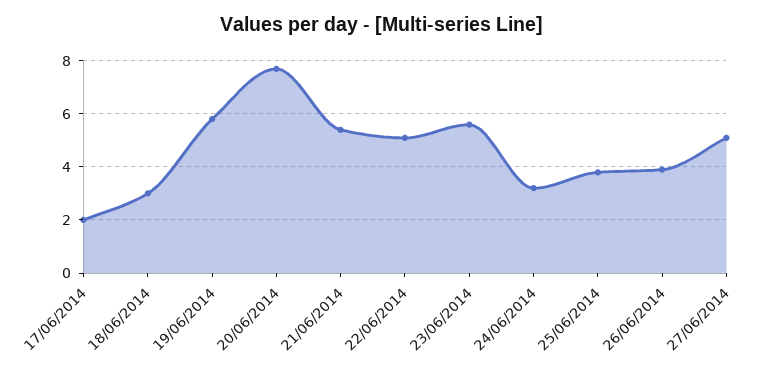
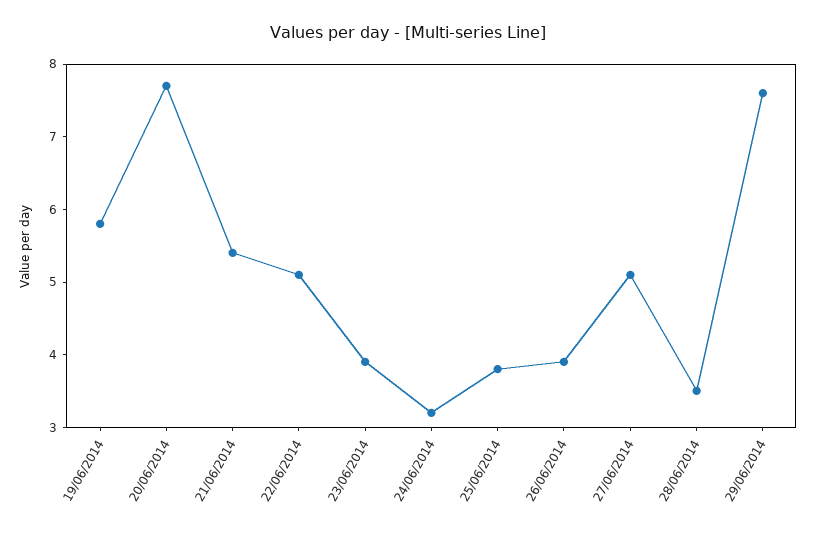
17/06/2014: 2 -> none
18/06/2014: 3 -> none
23/06/2014: 5.5 -> 4
28/06/2014: none -> 3.5
29/06/2014: none -> 7.5

